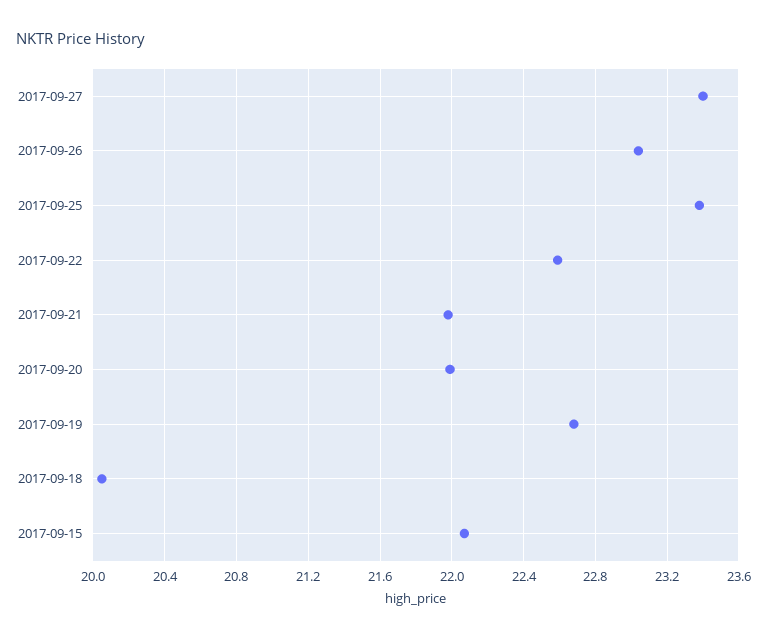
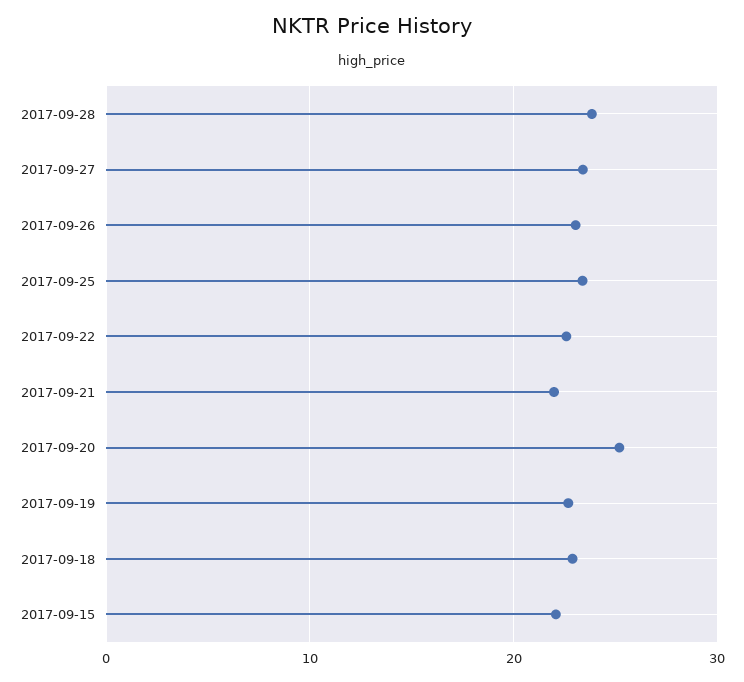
2017-09-20: 22 -> 25
2017-09-18: 20.05 -> 23
2017-09-28: none -> 24

